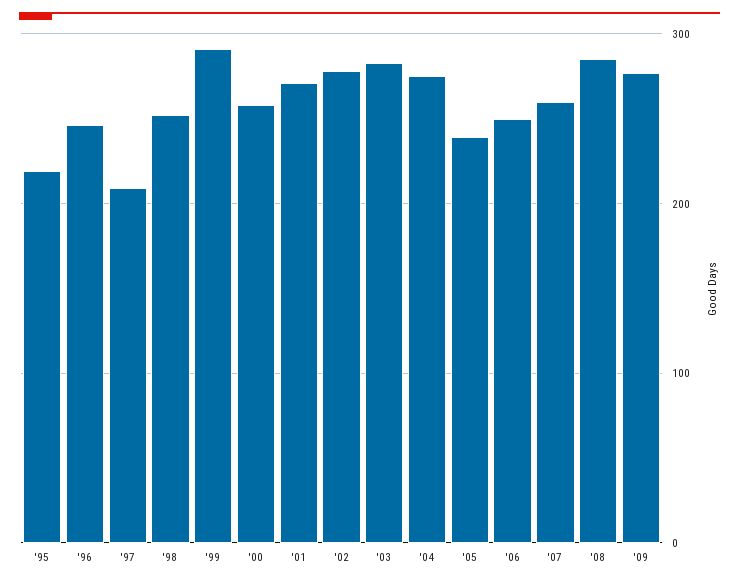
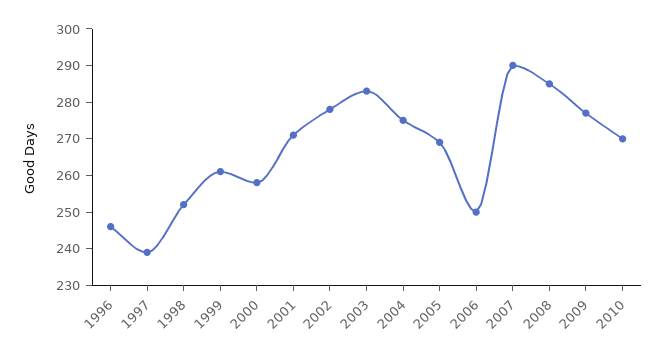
'95: 220 -> none
'97: 210 -> 240
'99: 290 -> 260
'05: 240 -> 270
'07: 260 -> 290
2010: none -> 270

